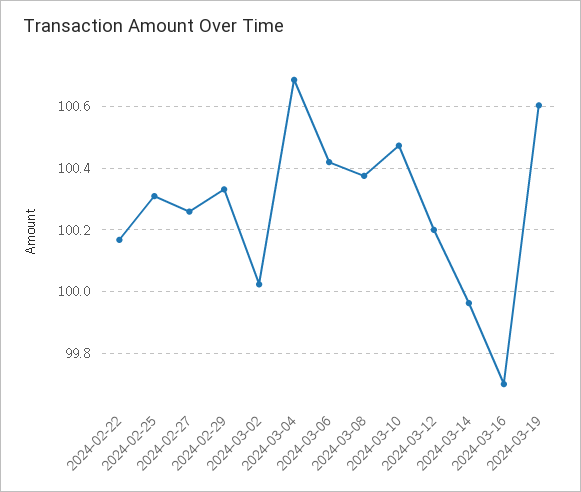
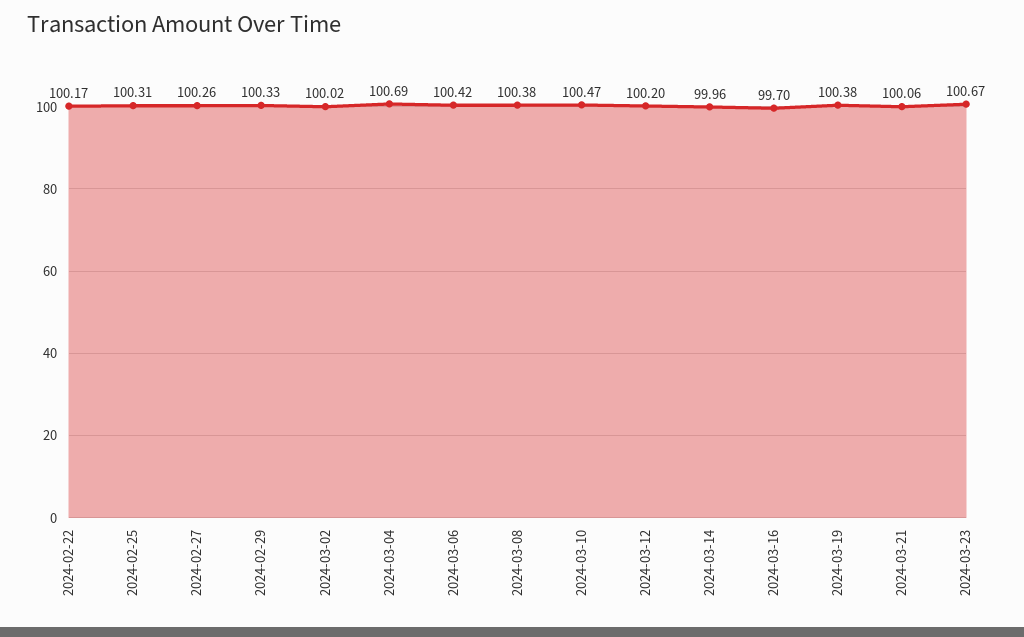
2024-03-19: 100.6 -> 100.38
2024-03-21: none -> 100.06
2024-03-23: none -> 100.67

